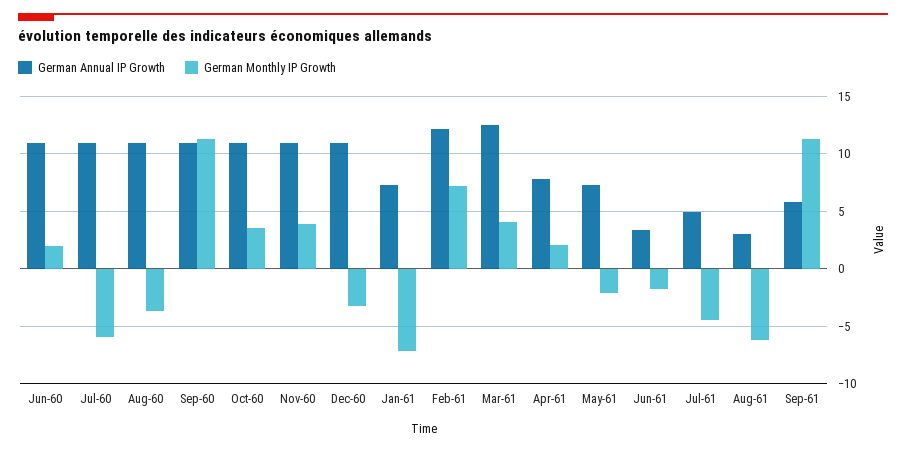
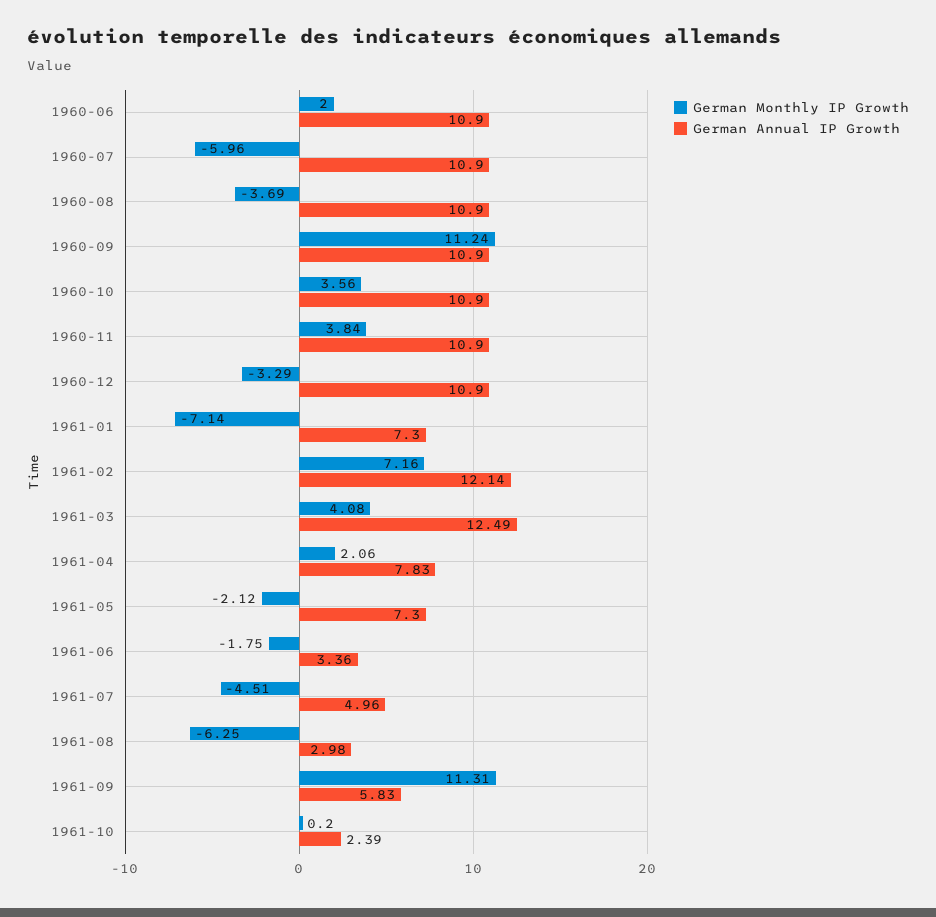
German Monthly IP Growth, 1961-10: none -> 0.2
German Annual IP Growth, 1961-10: none -> 2.39

